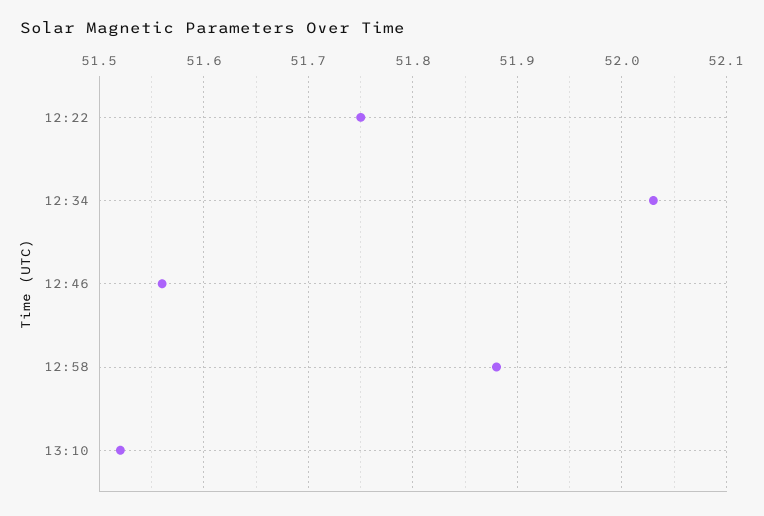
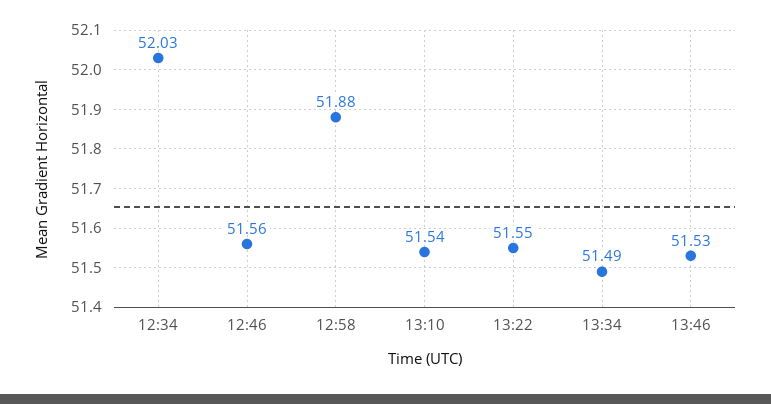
12:22: 51.75 -> none
13:10: 51.52 -> 51.54
13:22: none -> 51.55
13:34: none -> 51.49
13:46: none -> 51.53

